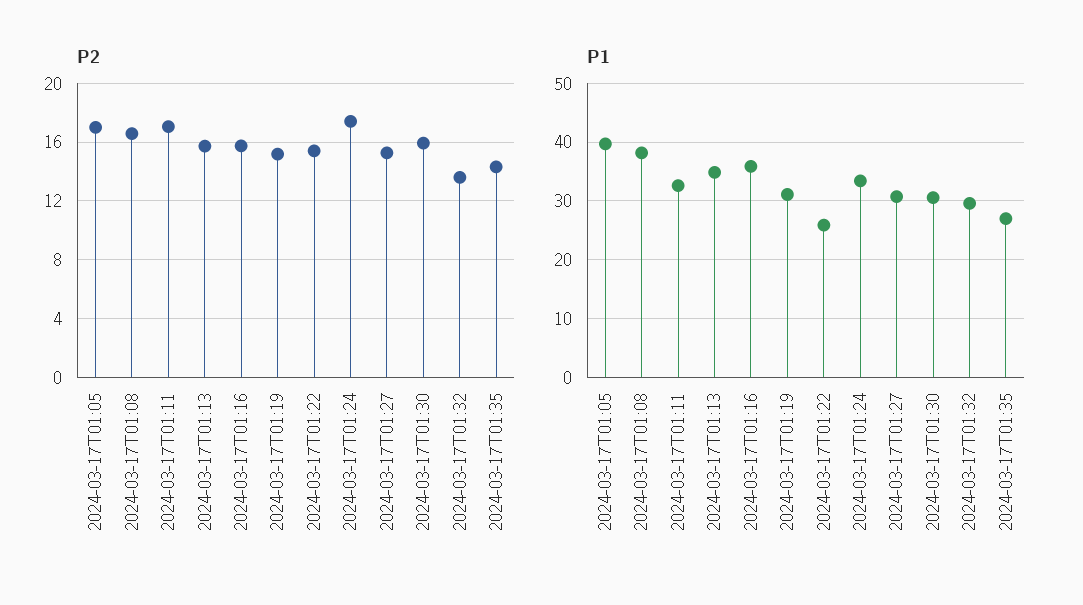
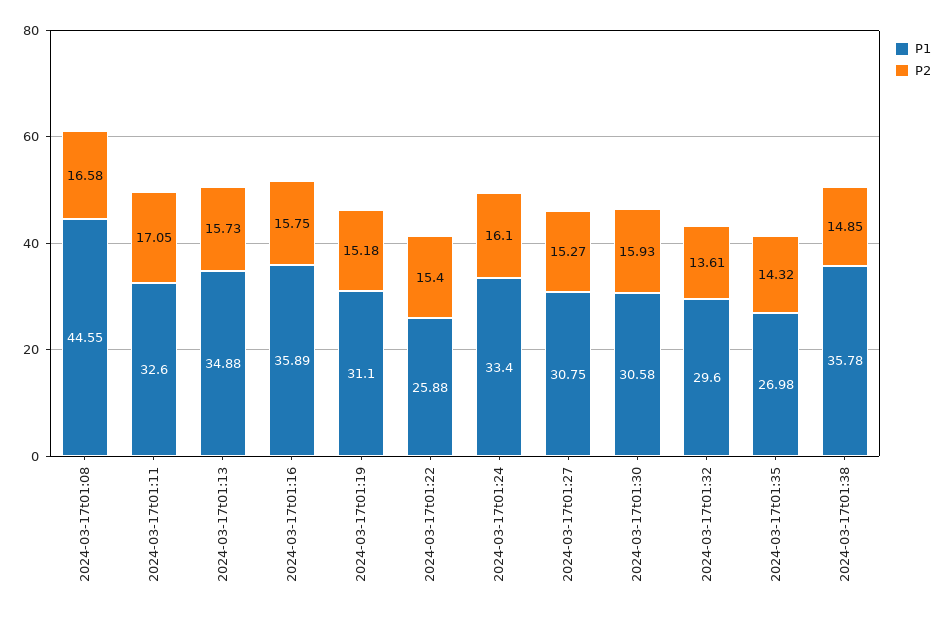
P2, 2024-03-17T01:05: 17 -> none
P2, 2024-03-17T01:24: 17.5 -> 16.1
P1, 2024-03-17T01:05: 40 -> none
P1, 2024-03-17T01:08: 38 -> 44.55
P1, 2024-03-17t01:38: none -> 35.78
P2, 2024-03-17t01:38: none -> 14.85

